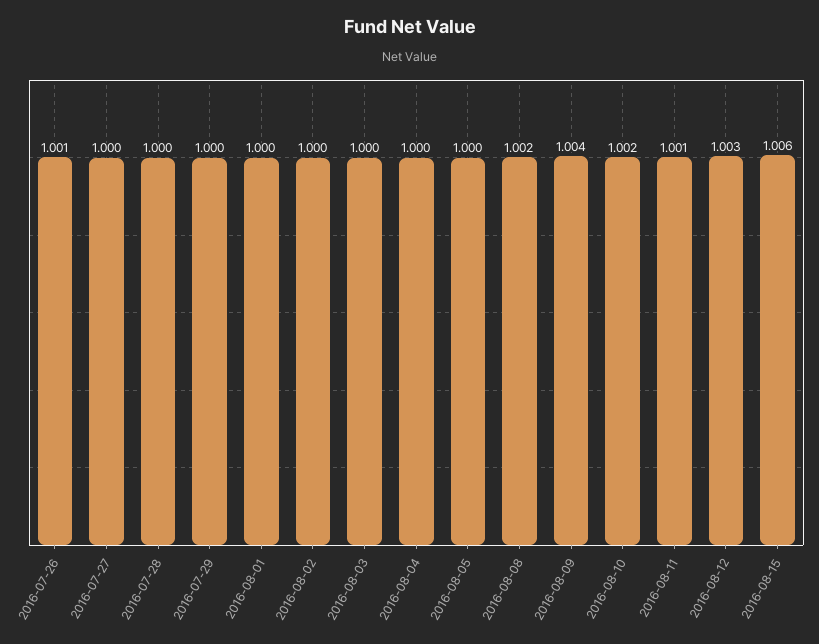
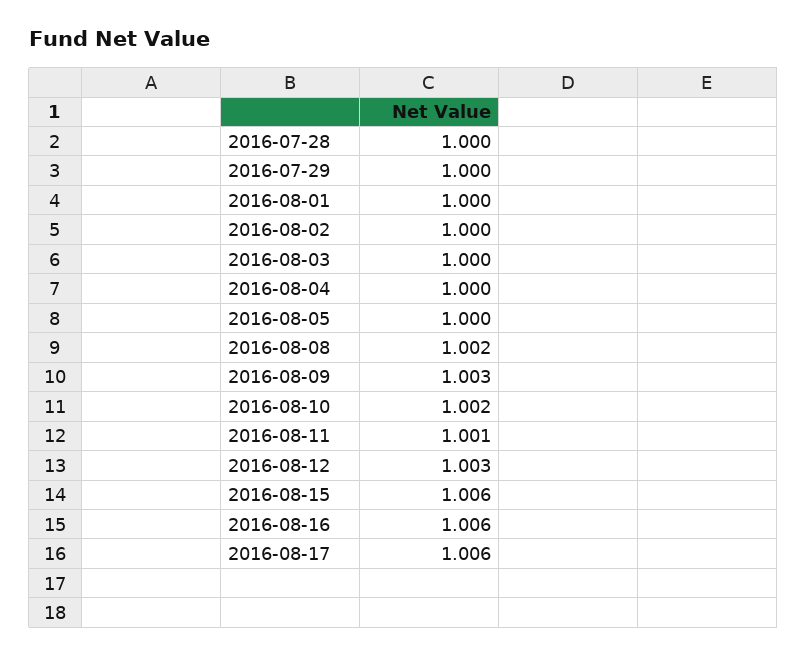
2016-07-26: 1.001 -> none
2016-07-27: 1 -> none
2016-08-09: 1.004 -> 1.003
2016-08-16: none -> 1.006
2016-08-17: none -> 1.006

